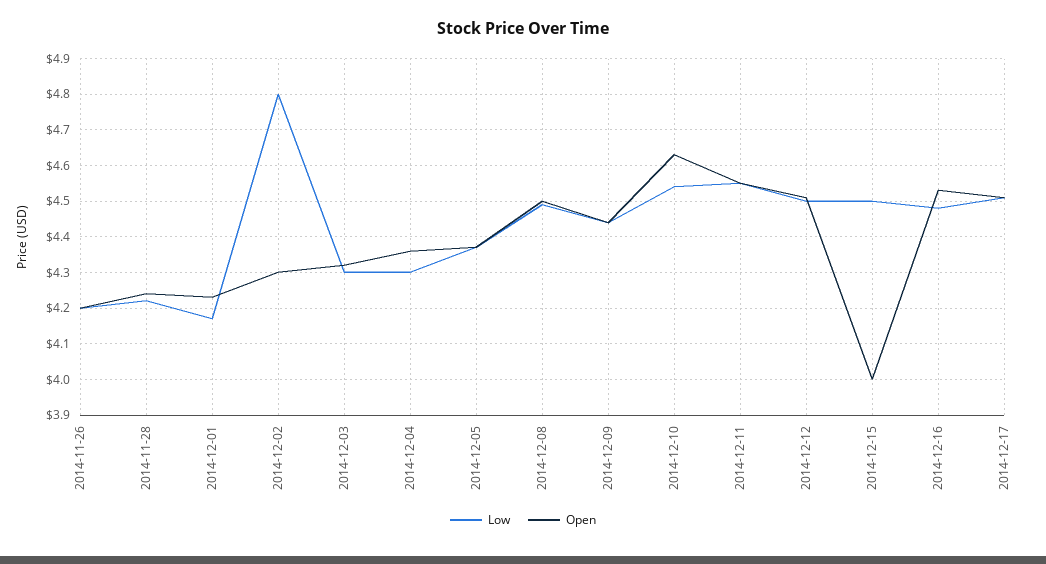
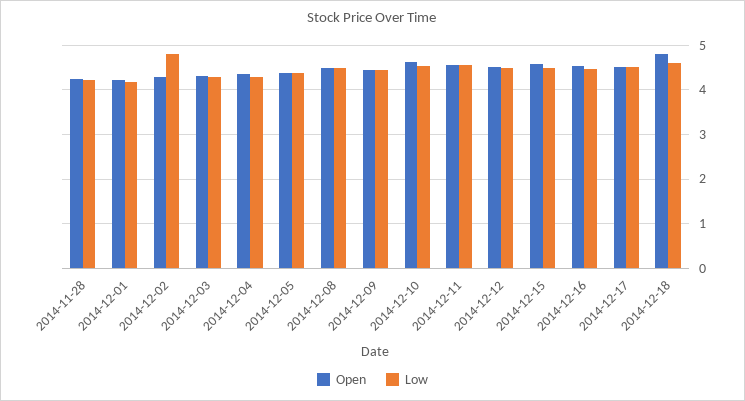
Low, 2014-11-26: 4.2 -> none
Open, 2014-11-26: 4.2 -> none
Open, 2014-12-15: 4 -> 4.6
Open, 2014-12-18: none -> 4.8
Low, 2014-12-18: none -> 4.6

